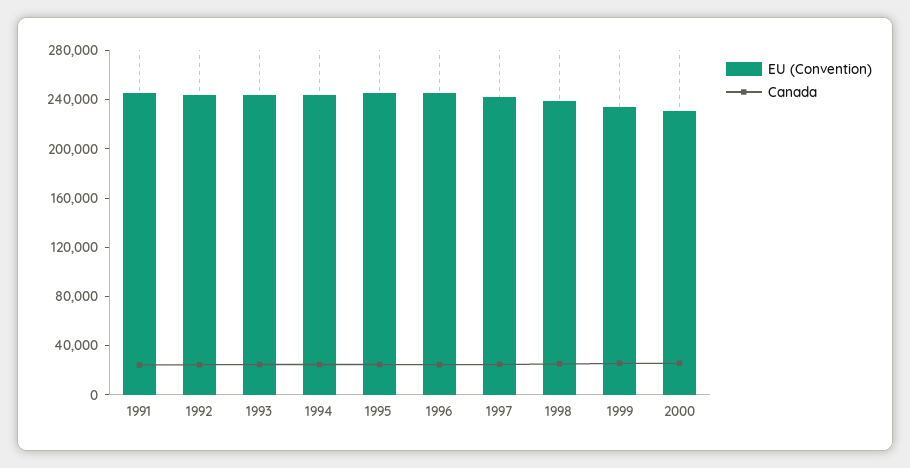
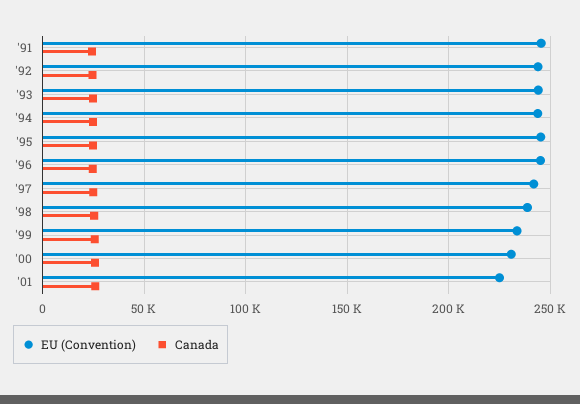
EU (Convention), '01: none -> 225000
Canada, '01: none -> 25000

